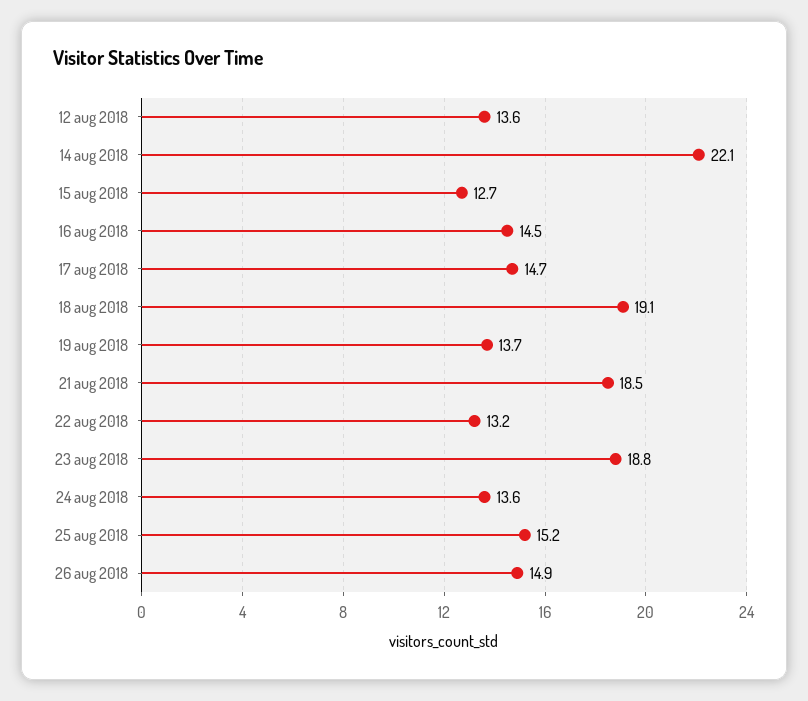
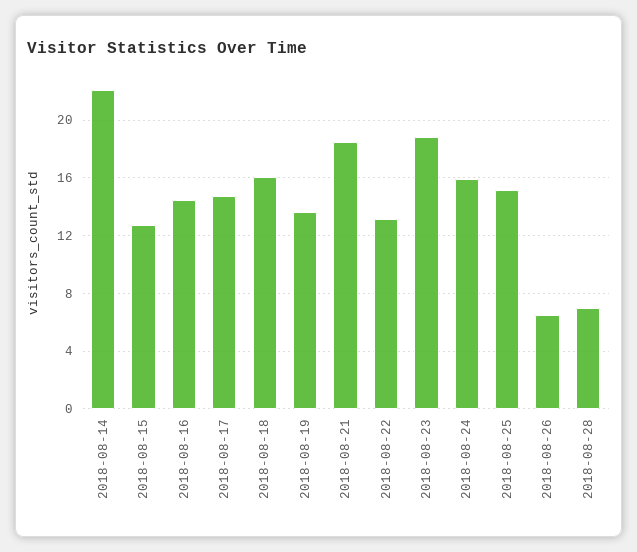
12 aug 2018: 13.6 -> none
18 aug 2018: 19.1 -> 16
24 aug 2018: 13.6 -> 16
26 aug 2018: 14.9 -> 6.5
2018-08-28: none -> 7

